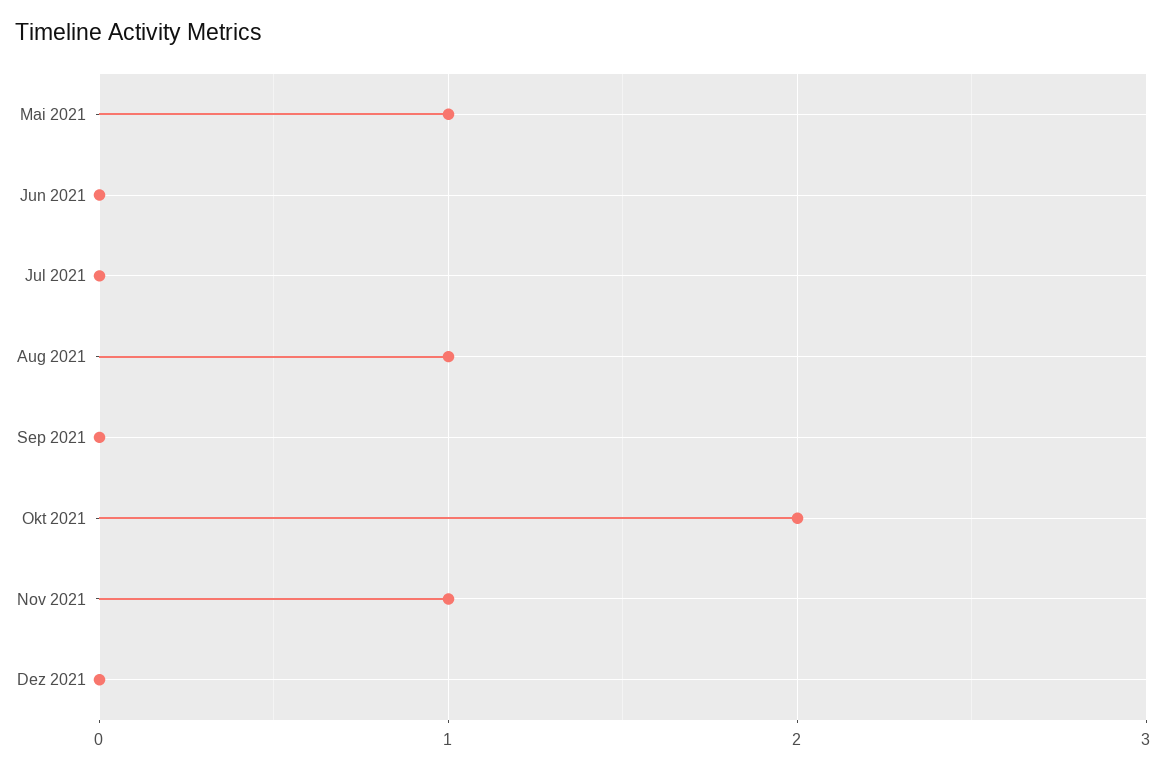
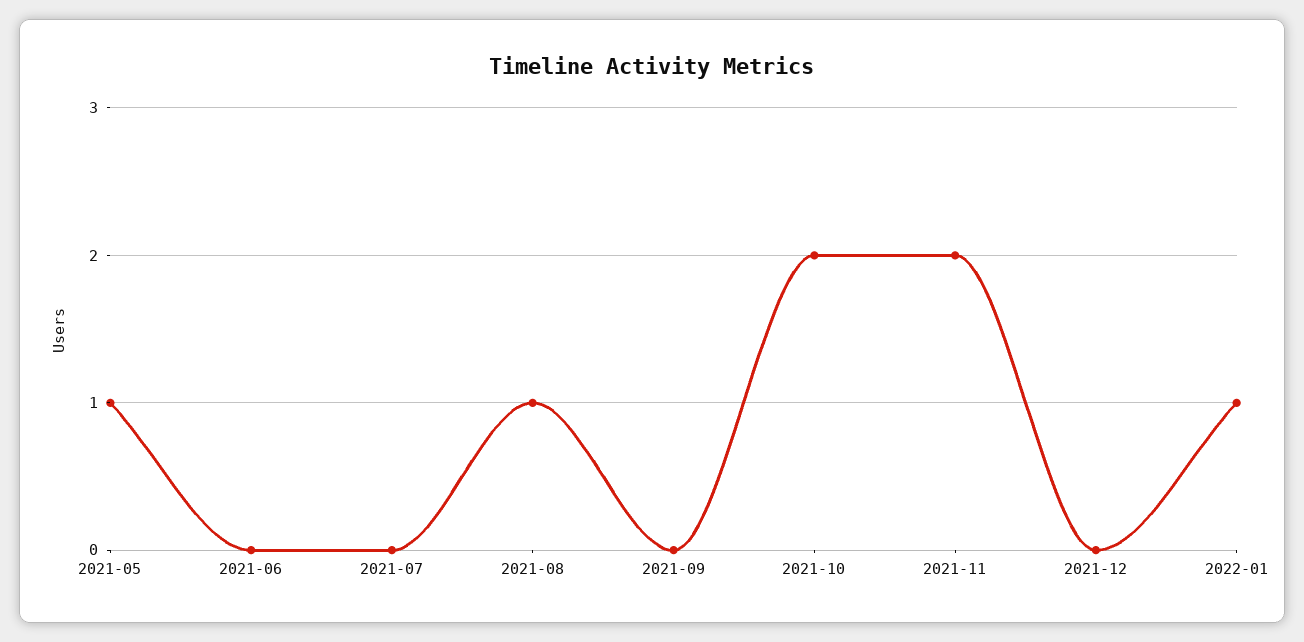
Nov 2021: 1 -> 2
2022-01: none -> 1

